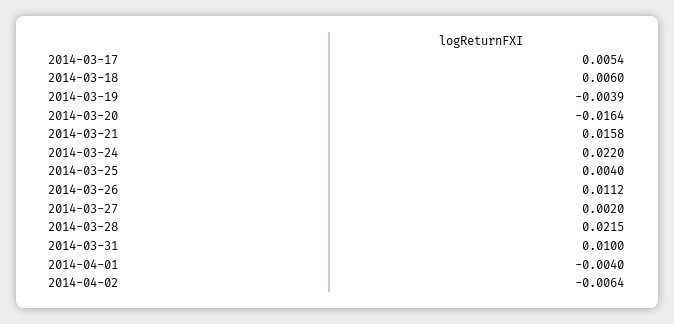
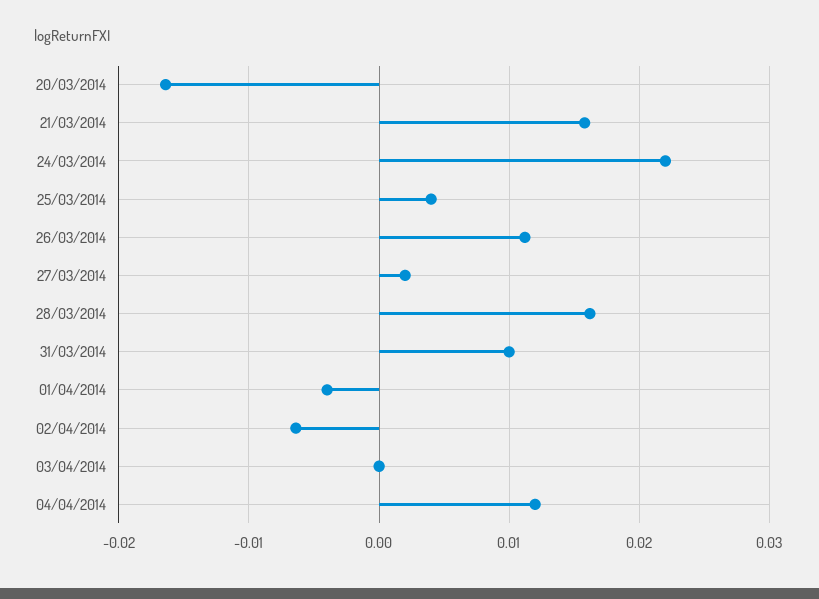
2014-03-17: 0.0054 -> none
2014-03-18: 0.006 -> none
2014-03-19: -0.0039 -> none
2014-03-28: 0.0215 -> 0.016
03/04/2014: none -> 0
04/04/2014: none -> 0.012

